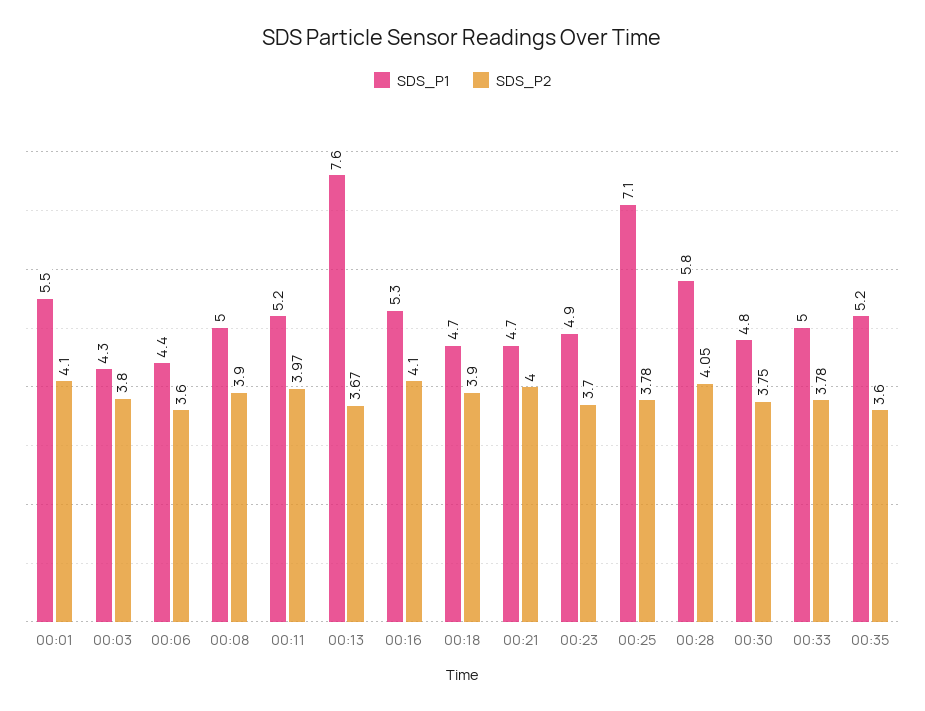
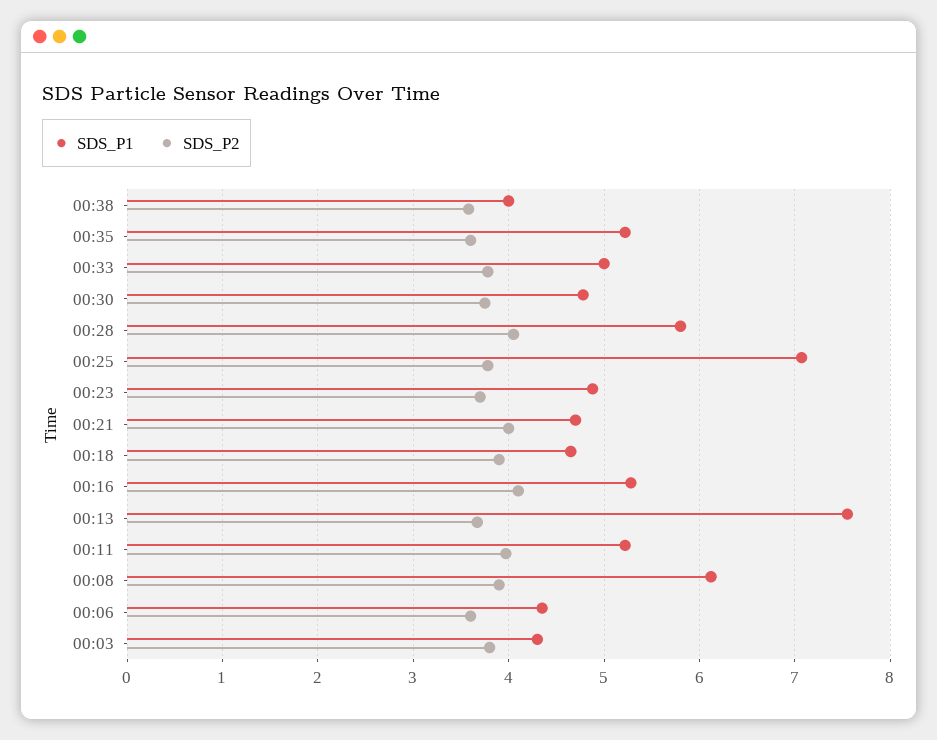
SDS_P1, 00:01: 5.5 -> none
SDS_P2, 00:01: 4.1 -> none
SDS_P1, 00:08: 5 -> 6.1
SDS_P1, 00:38: none -> 4
SDS_P2, 00:38: none -> 3.6

